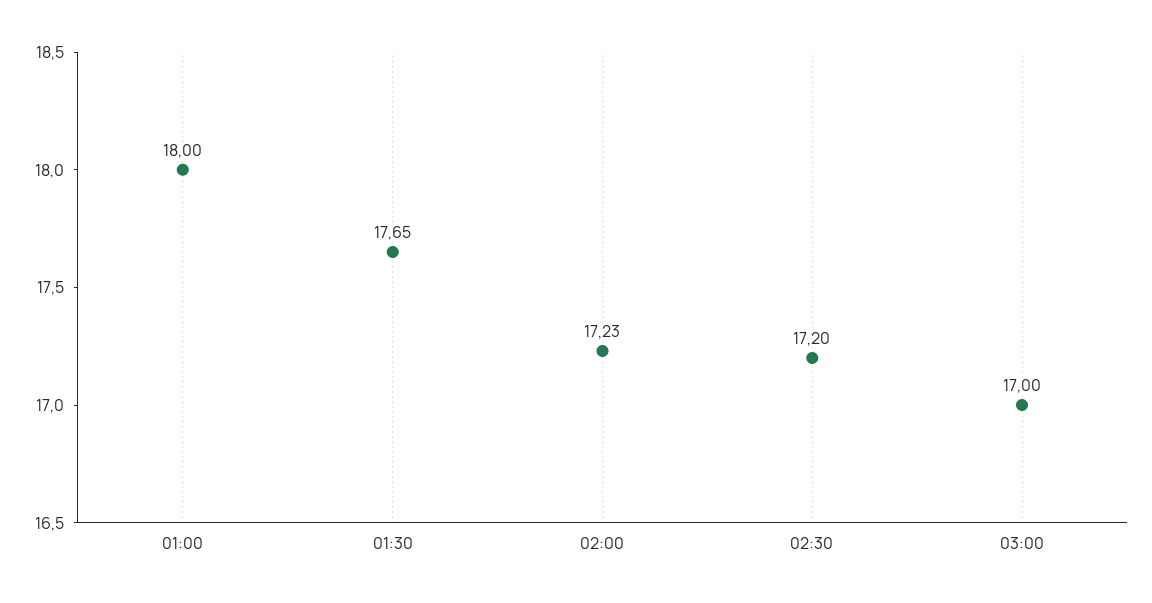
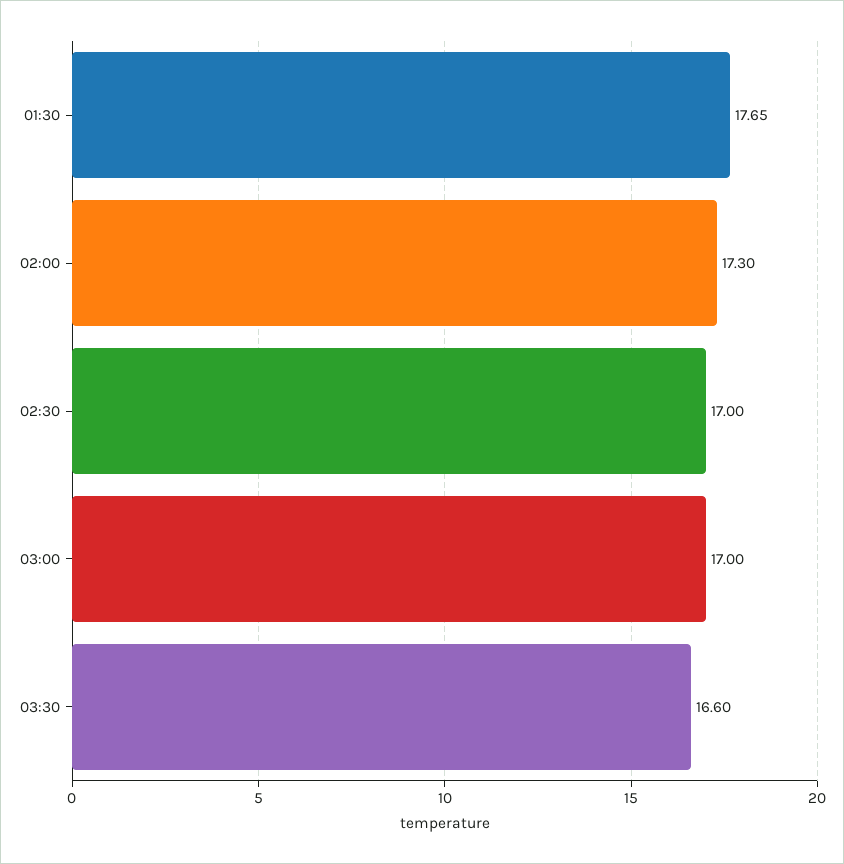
01:00: 18 -> none
02:00: 17.23 -> 17.3
02:30: 17.2 -> 17
03:30: none -> 16.6

